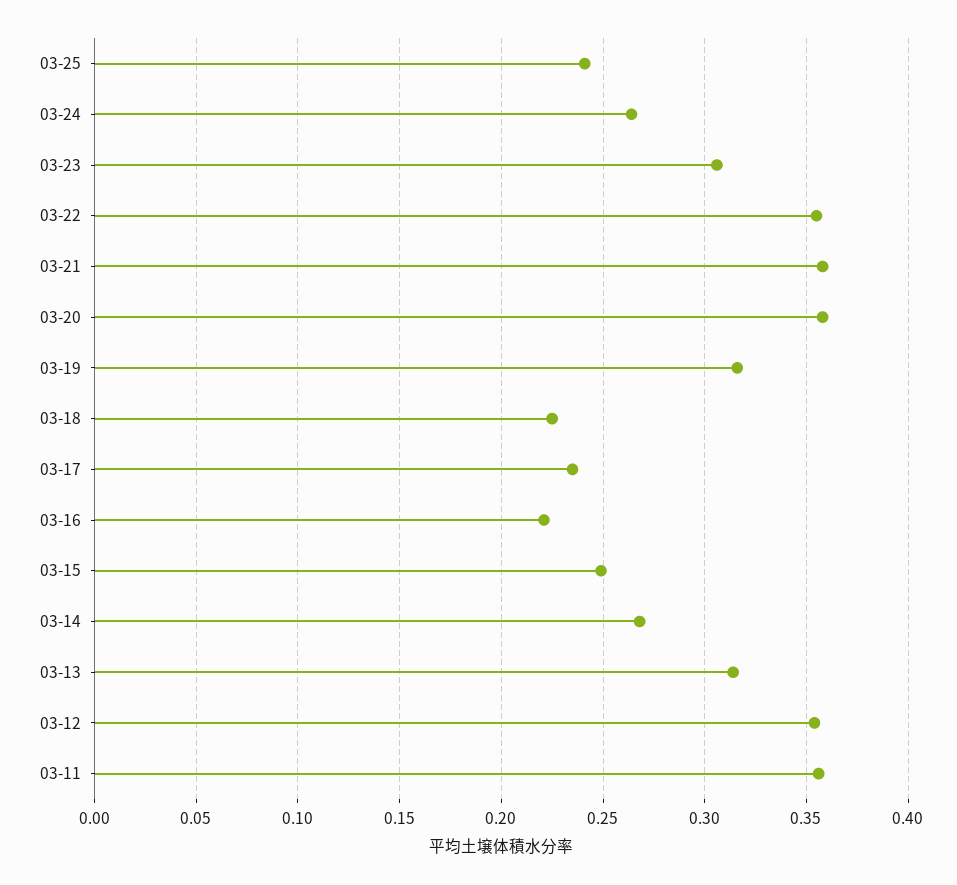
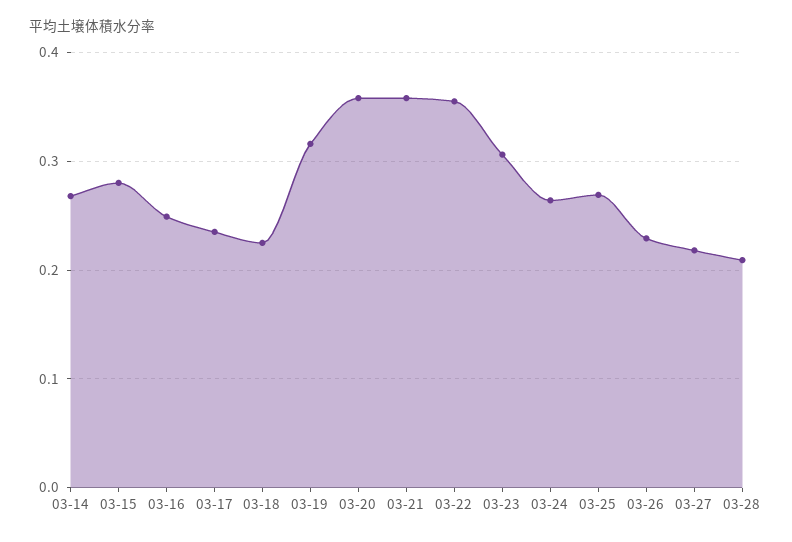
03-25: 0.24 -> 0.27
03-16: 0.22 -> 0.25
03-15: 0.25 -> 0.28
03-13: 0.315 -> none
03-12: 0.355 -> none
03-11: 0.355 -> none
03-26: none -> 0.23
03-27: none -> 0.22
03-28: none -> 0.21

